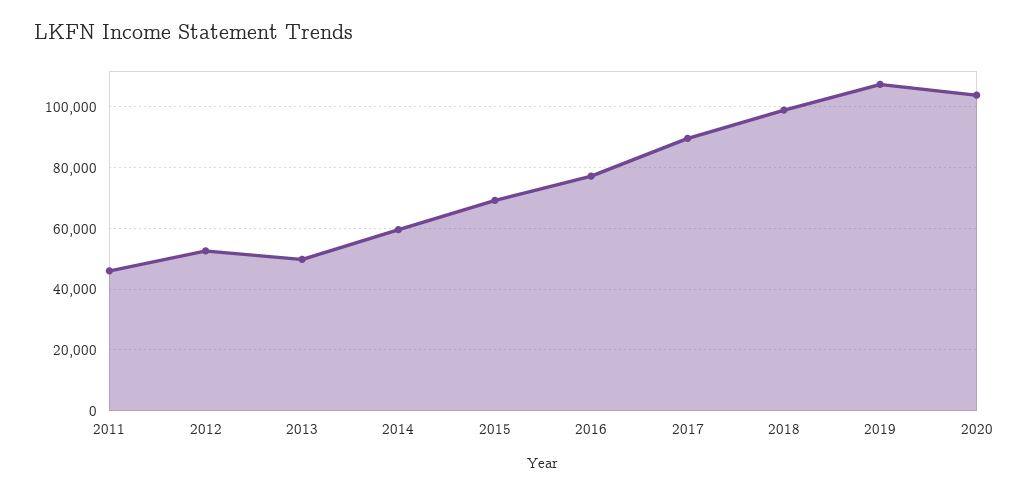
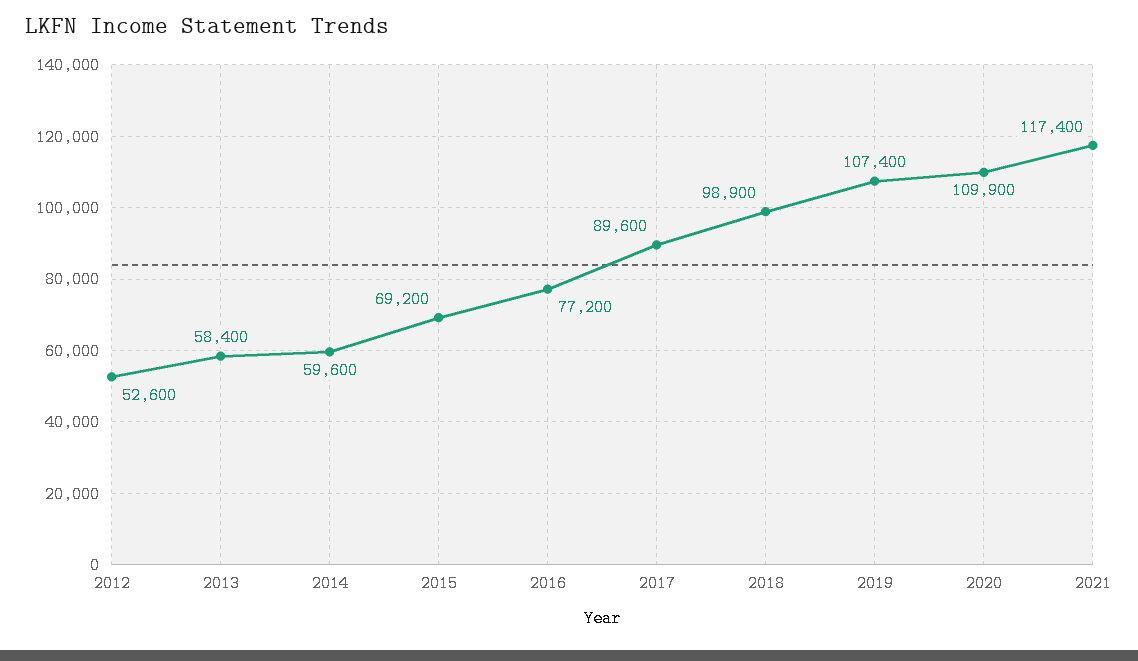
2011: 46000 -> none
2013: 50000 -> 58400
2020: 104000 -> 109900
2021: none -> 117400

